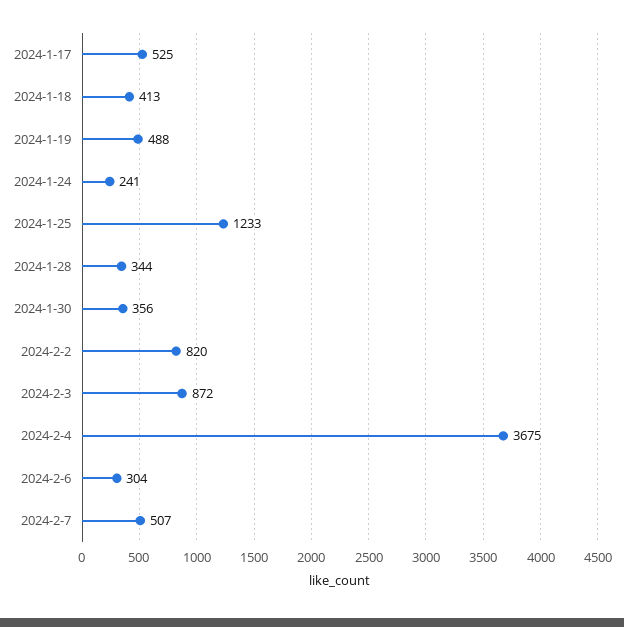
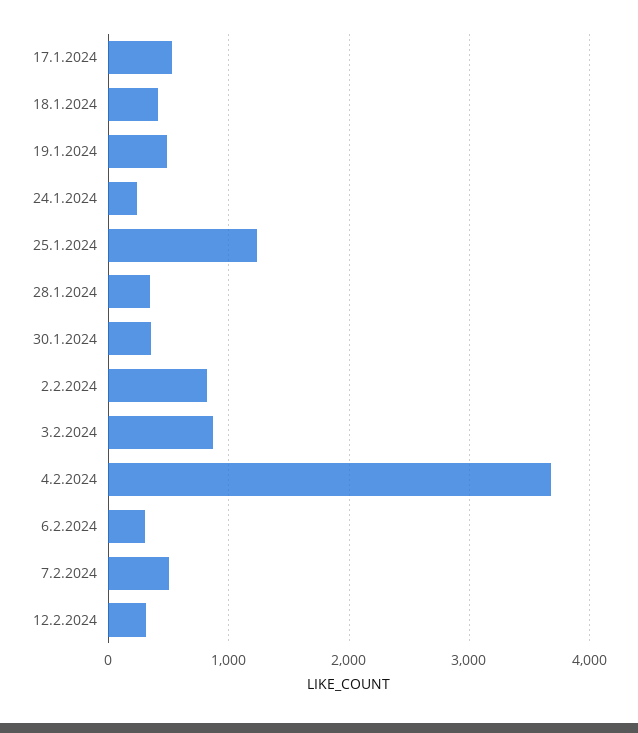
12.2.2024: none -> 300

